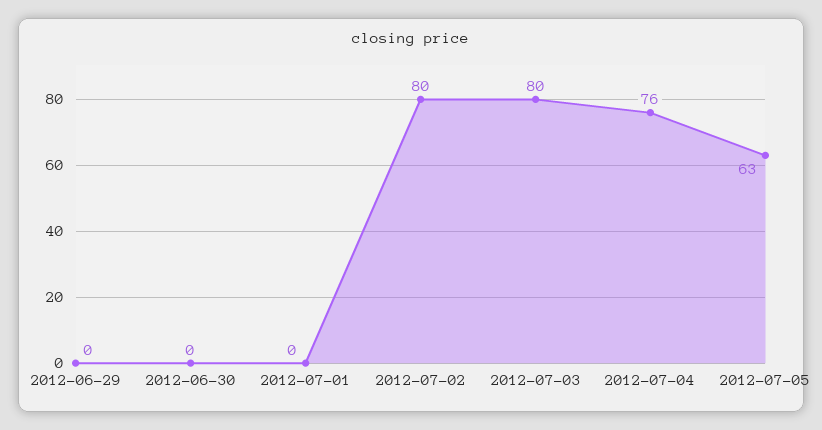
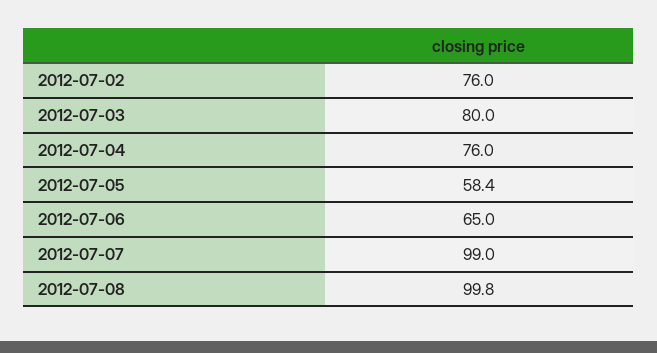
2012-06-29: 0 -> none
2012-06-30: 0 -> none
2012-07-01: 0 -> none
2012-07-02: 80 -> 76
2012-07-05: 63 -> 58.4
2012-07-06: none -> 65
2012-07-07: none -> 99
2012-07-08: none -> 99.8

